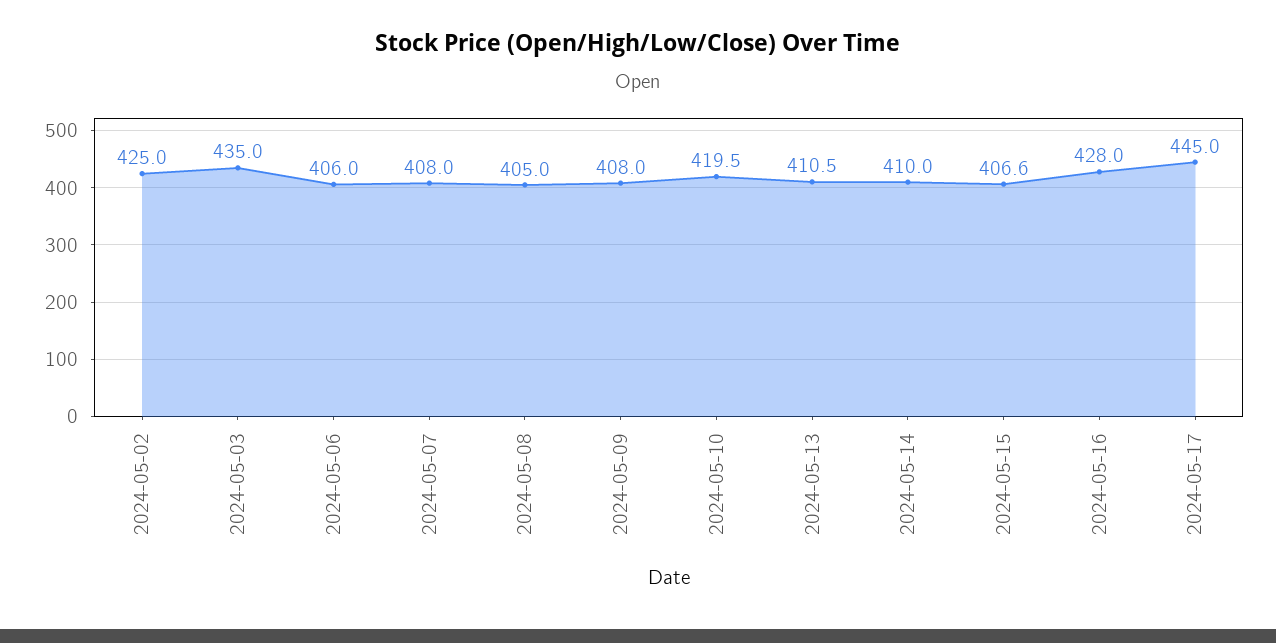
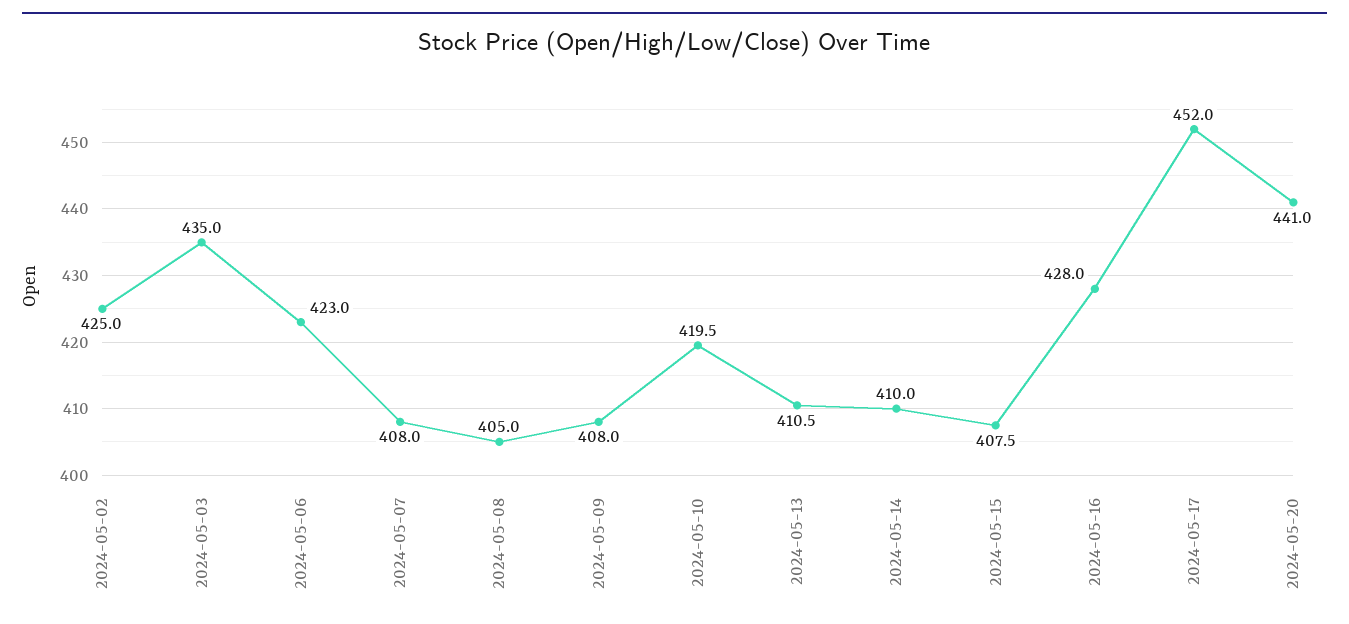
2024-05-06: 406 -> 423
2024-05-15: 406.6 -> 407.5
2024-05-17: 445 -> 452
2024-05-20: none -> 441

